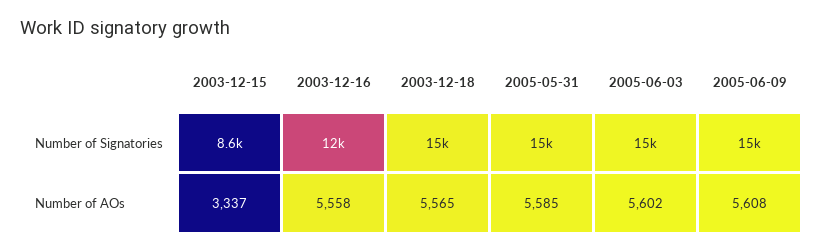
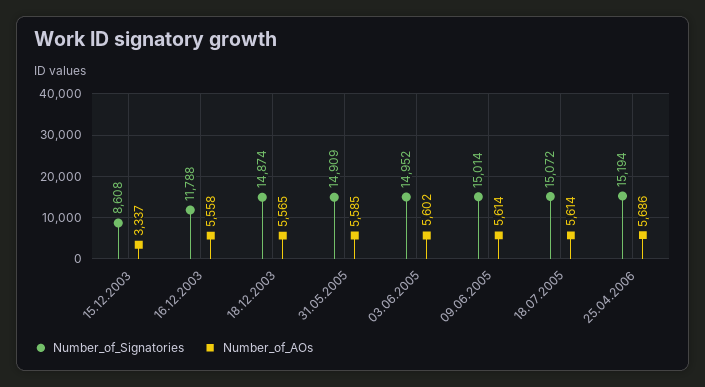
Number of AOs, 2005-06-09: 5608 -> 5614
Number of Signatories, 18.07.2005: none -> 15072
Number of AOs, 18.07.2005: none -> 5614
Number of Signatories, 25.04.2006: none -> 15194
Number of AOs, 25.04.2006: none -> 5686

